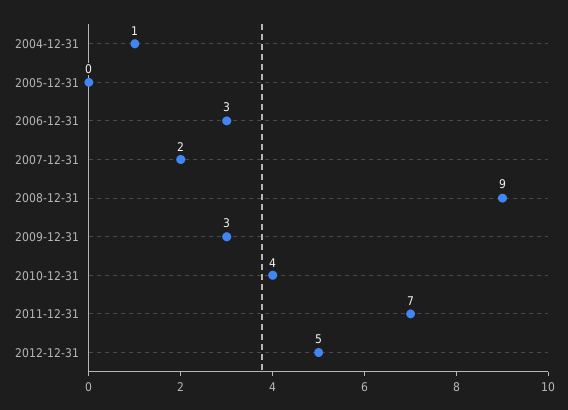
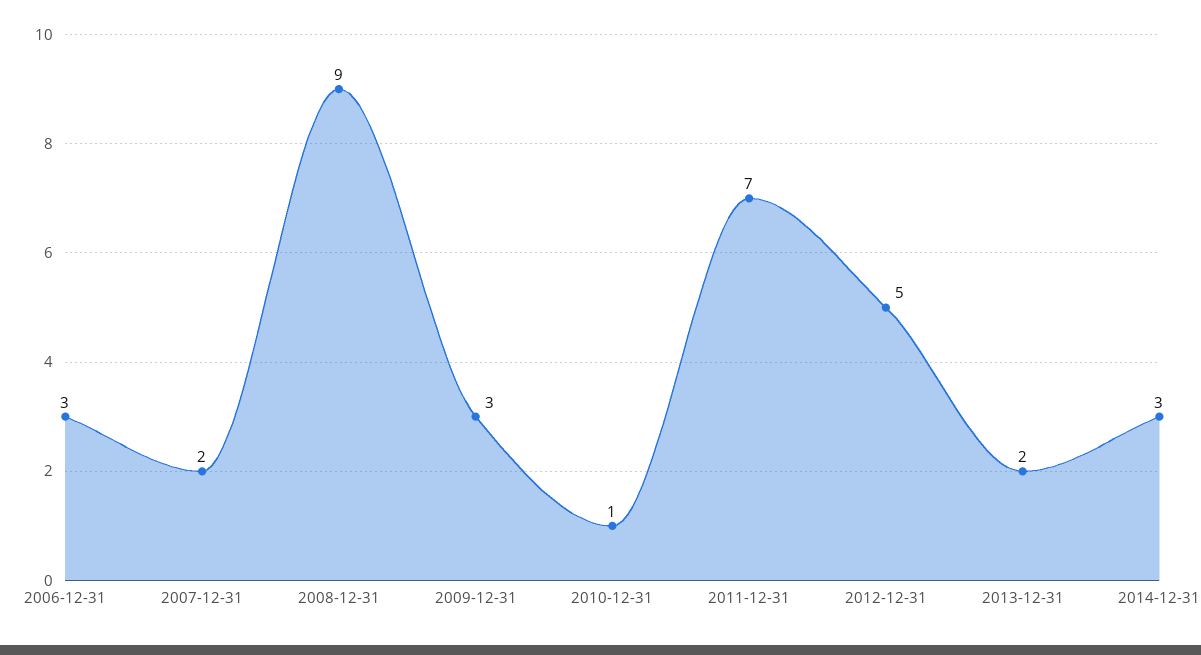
2004-12-31: 1 -> none
2005-12-31: 0 -> none
2010-12-31: 4 -> 1
2013-12-31: none -> 2
2014-12-31: none -> 3

